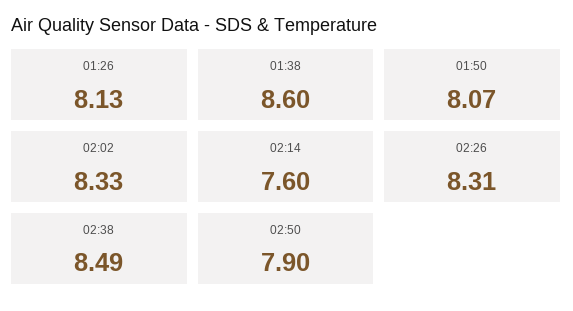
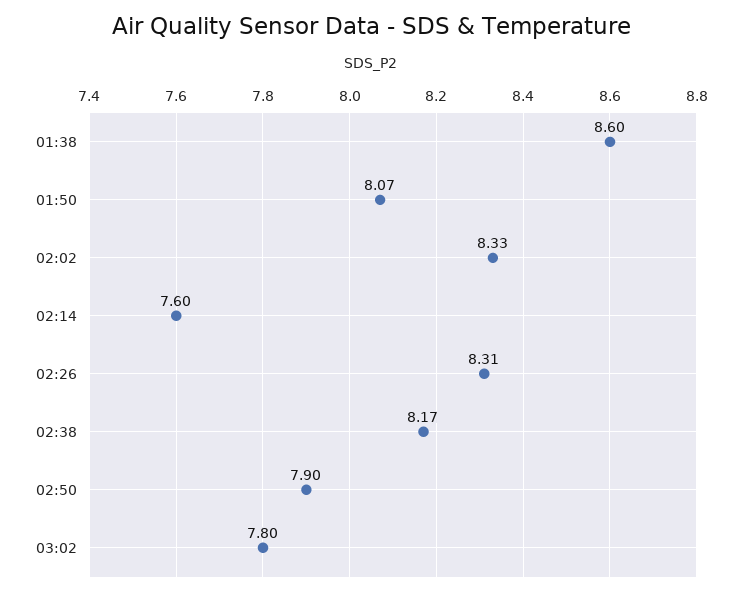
01:26: 8.13 -> none
02:38: 8.49 -> 8.17
03:02: none -> 7.8

